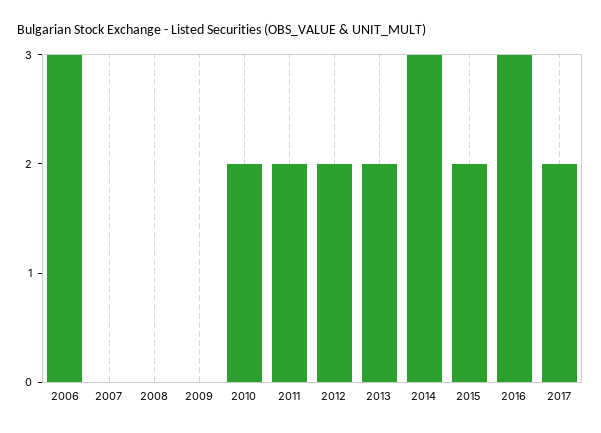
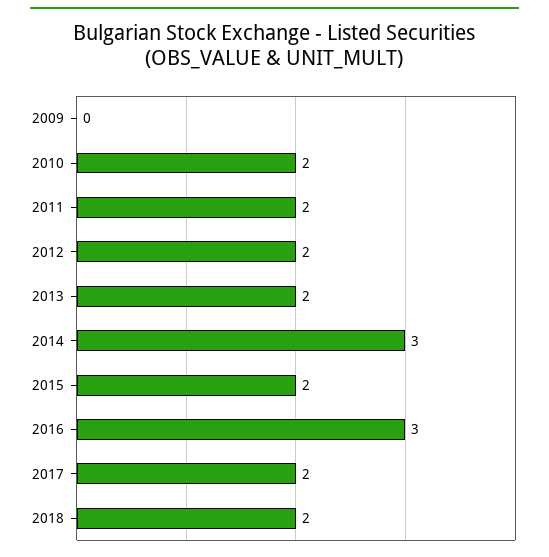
2006: 3 -> none
2007: 0 -> none
2008: 0 -> none
2018: none -> 2

